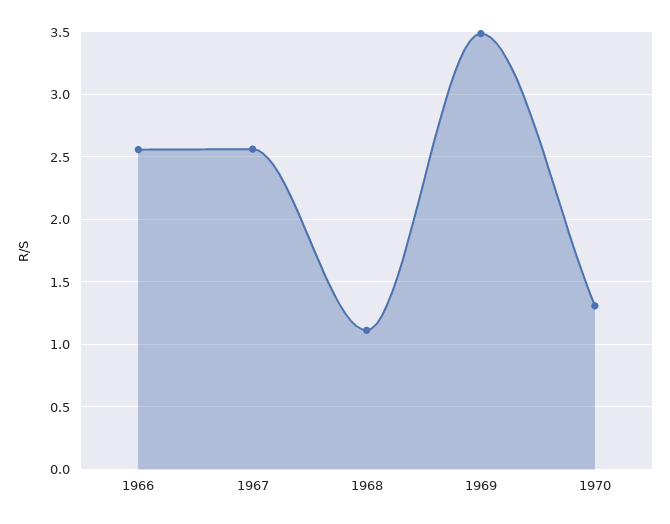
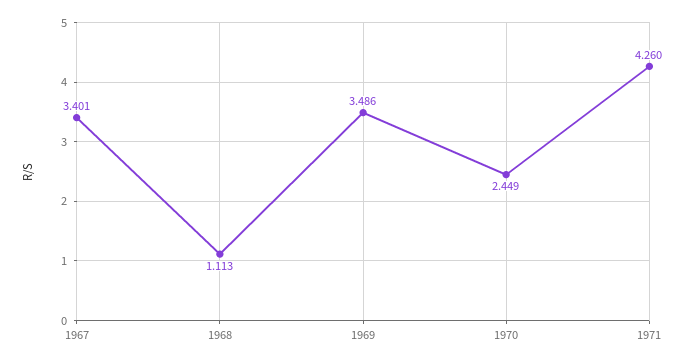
1966: 2.55 -> none
1967: 2.55 -> 3.401
1970: 1.3 -> 2.449
1971: none -> 4.26

